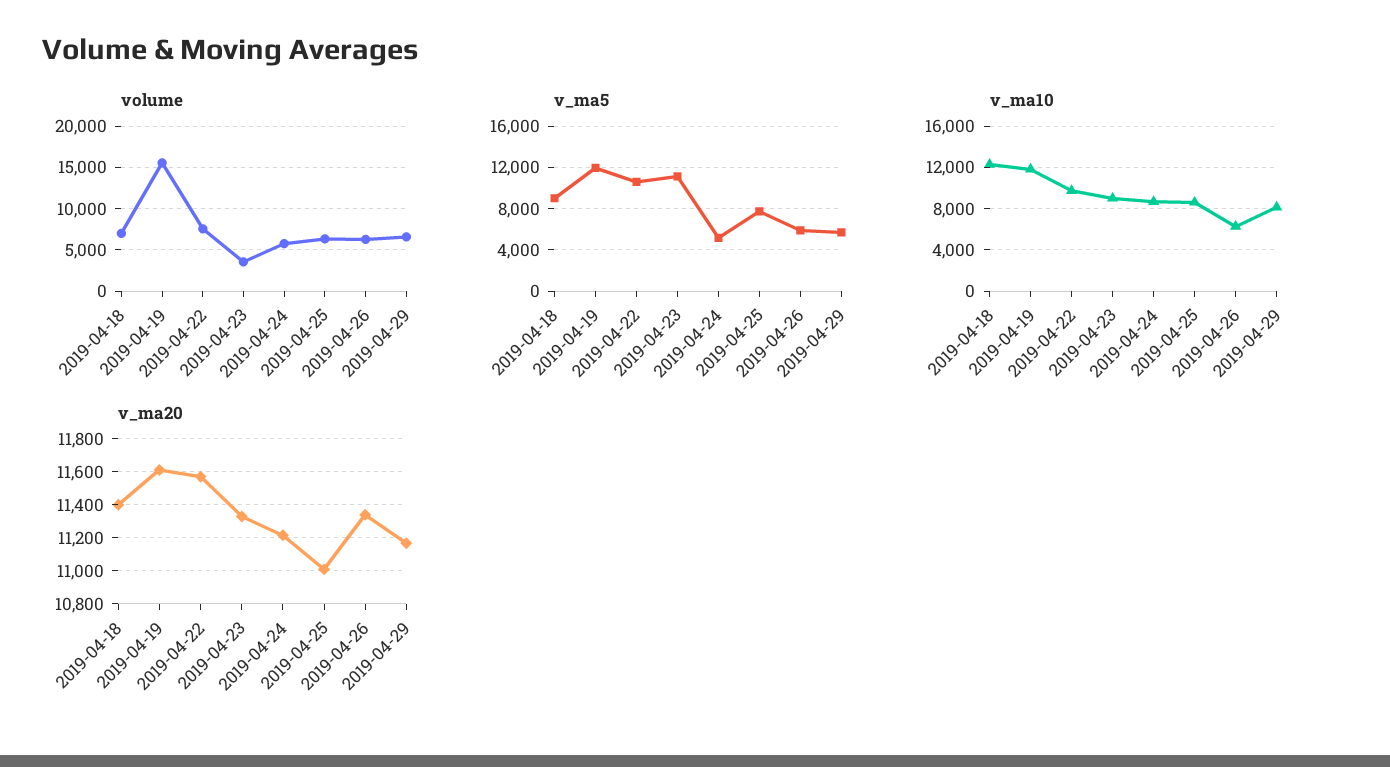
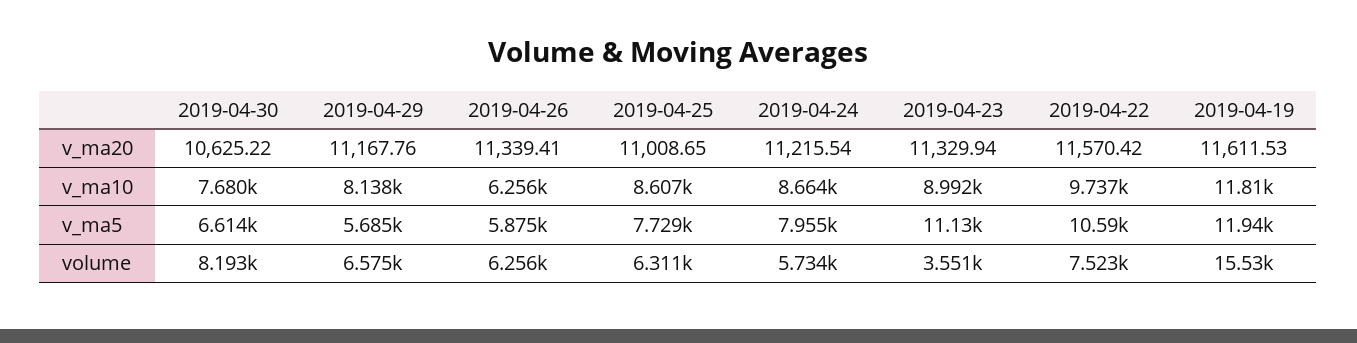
volume, 2019-04-18: 7000 -> none
v_ma5, 2019-04-18: 9000 -> none
v_ma5, 2019-04-24: 5000 -> 7955
v_ma10, 2019-04-18: 12000 -> none
v_ma20, 2019-04-18: 11400 -> none
v_ma20, 2019-04-30: none -> 10625.22
v_ma10, 2019-04-30: none -> 7680
v_ma5, 2019-04-30: none -> 6614
volume, 2019-04-30: none -> 8193

